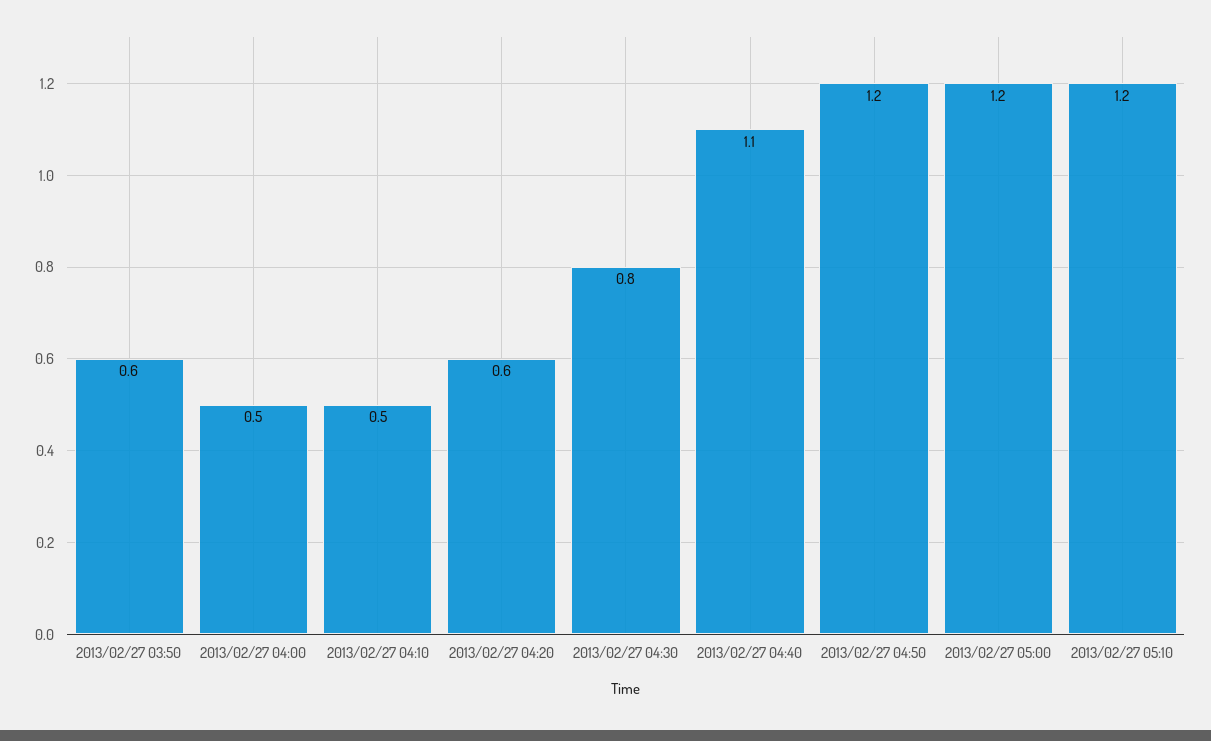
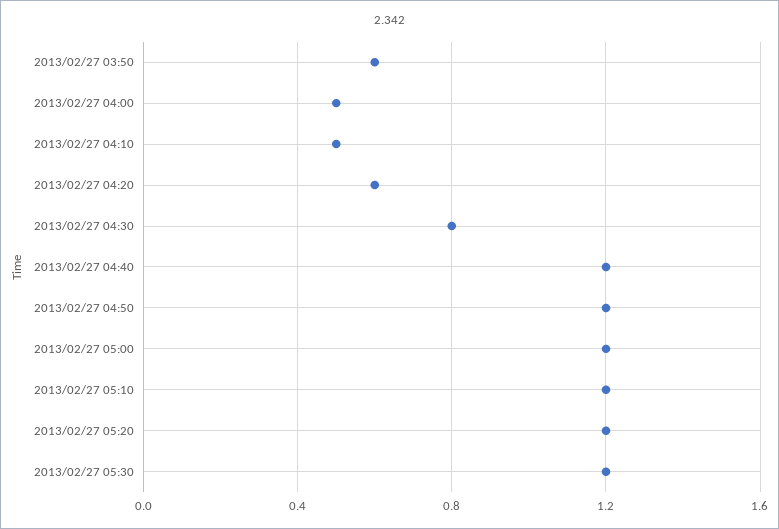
2013/02/27 04:40: 1.1 -> 1.2
2013/02/27 05:20: none -> 1.2
2013/02/27 05:30: none -> 1.2

